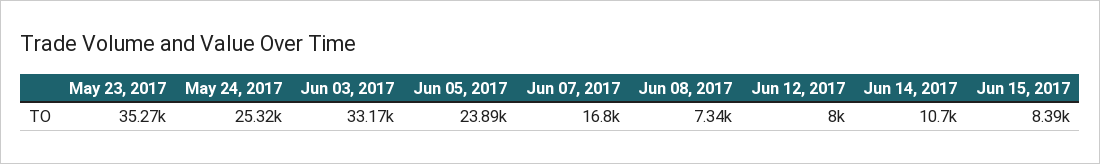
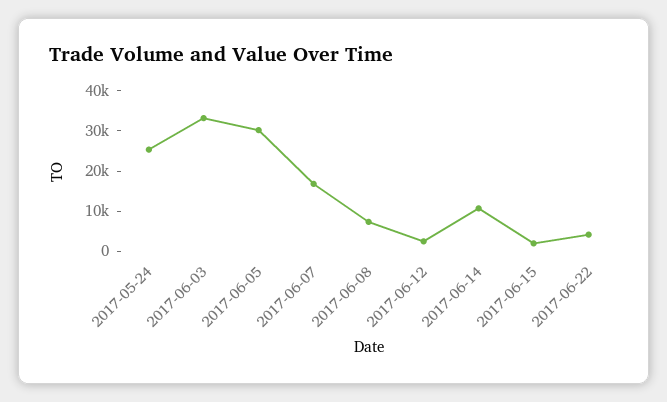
May 23, 2017: 35270 -> none
Jun 05, 2017: 23890 -> 30000
Jun 12, 2017: 8000 -> 2000
Jun 15, 2017: 8390 -> 2000
2017-06-22: none -> 4000

